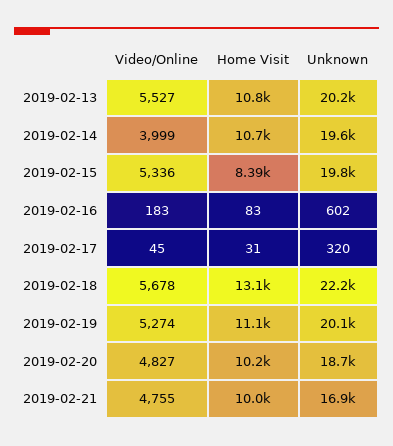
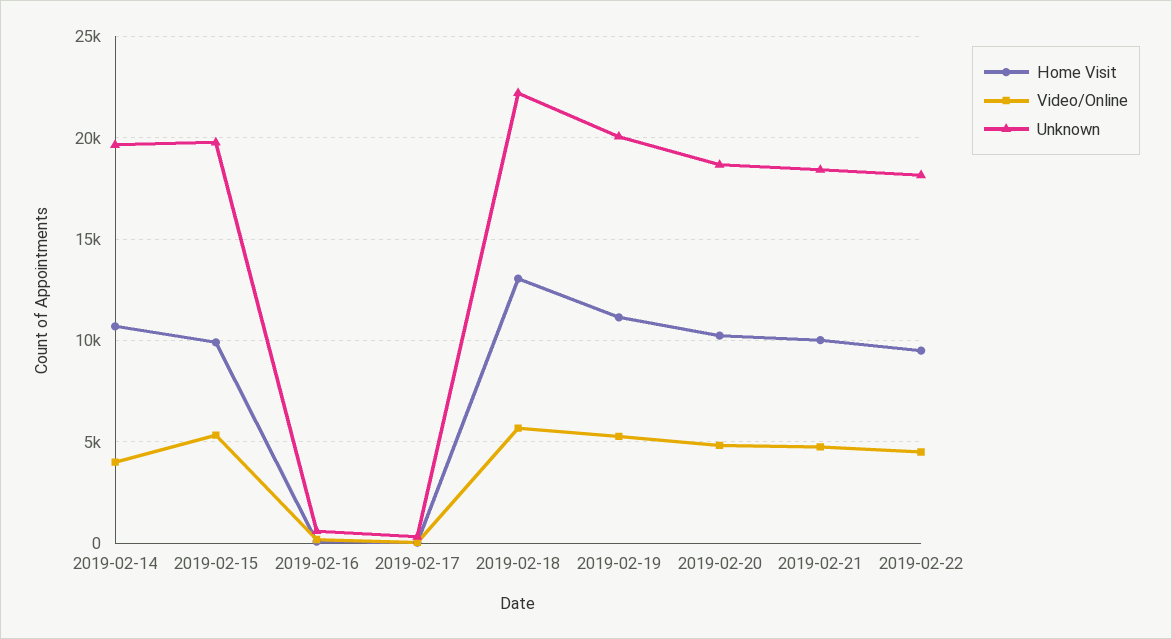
Video/Online, 2019-02-13: 5527 -> none
Home Visit, 2019-02-13: 10800 -> none
Unknown, 2019-02-13: 20200 -> none
Home Visit, 2019-02-15: 8390 -> 10000
Unknown, 2019-02-21: 16900 -> 18500
Home Visit, 2019-02-22: none -> 9500
Video/Online, 2019-02-22: none -> 4500
Unknown, 2019-02-22: none -> 18000

